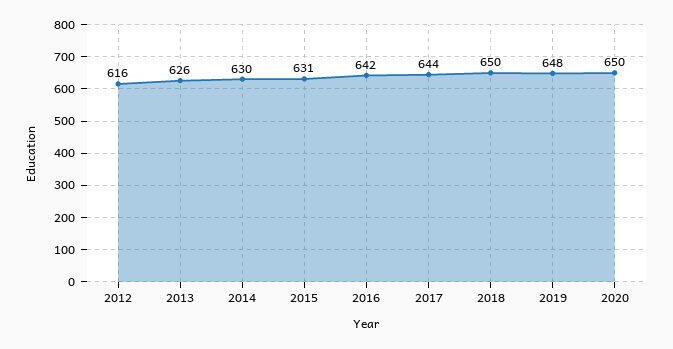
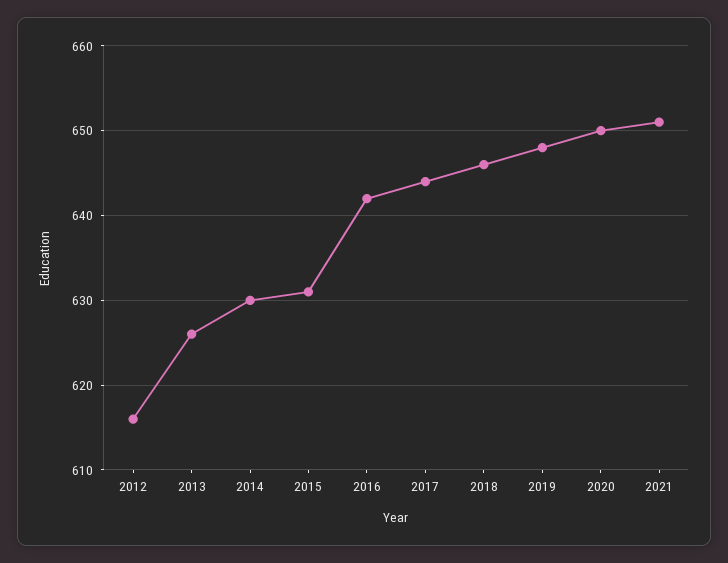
2018: 650 -> 646
2021: none -> 651

